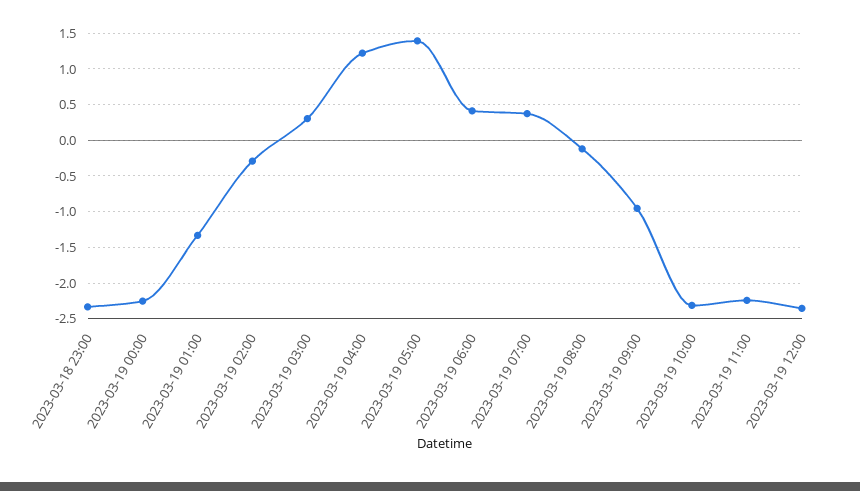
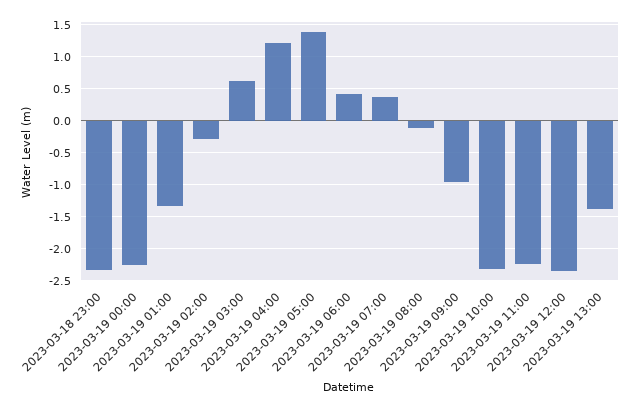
2023-03-19 03:00: 0.3 -> 0.6
2023-03-19 13:00: none -> -1.4

